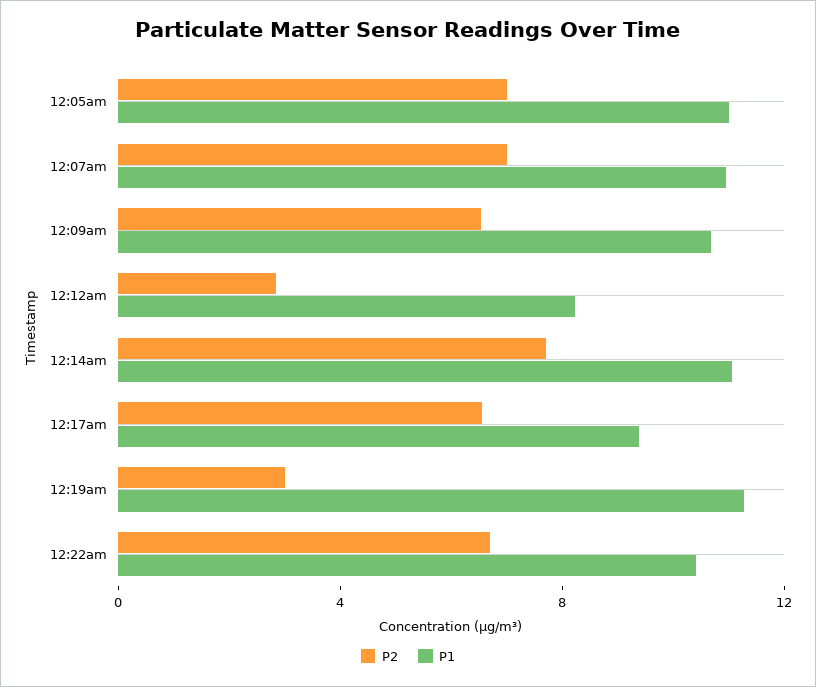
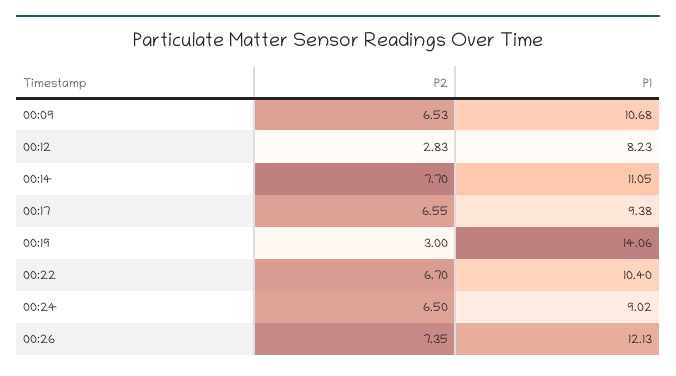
P2, 12:05am: 7 -> none
P1, 12:05am: 11 -> none
P2, 12:07am: 7 -> none
P1, 12:07am: 11 -> none
P1, 12:19am: 11 -> 14.06
P2, 00:24: none -> 6.5
P1, 00:24: none -> 9.02
P2, 00:26: none -> 7.35
P1, 00:26: none -> 12.13

